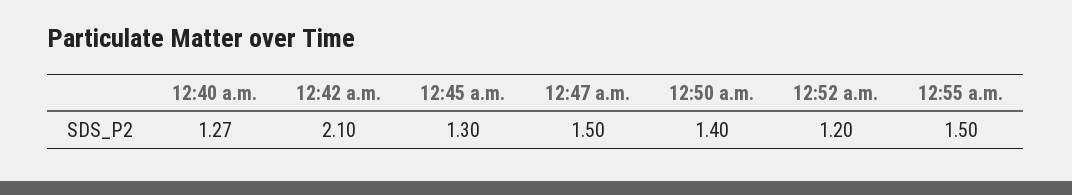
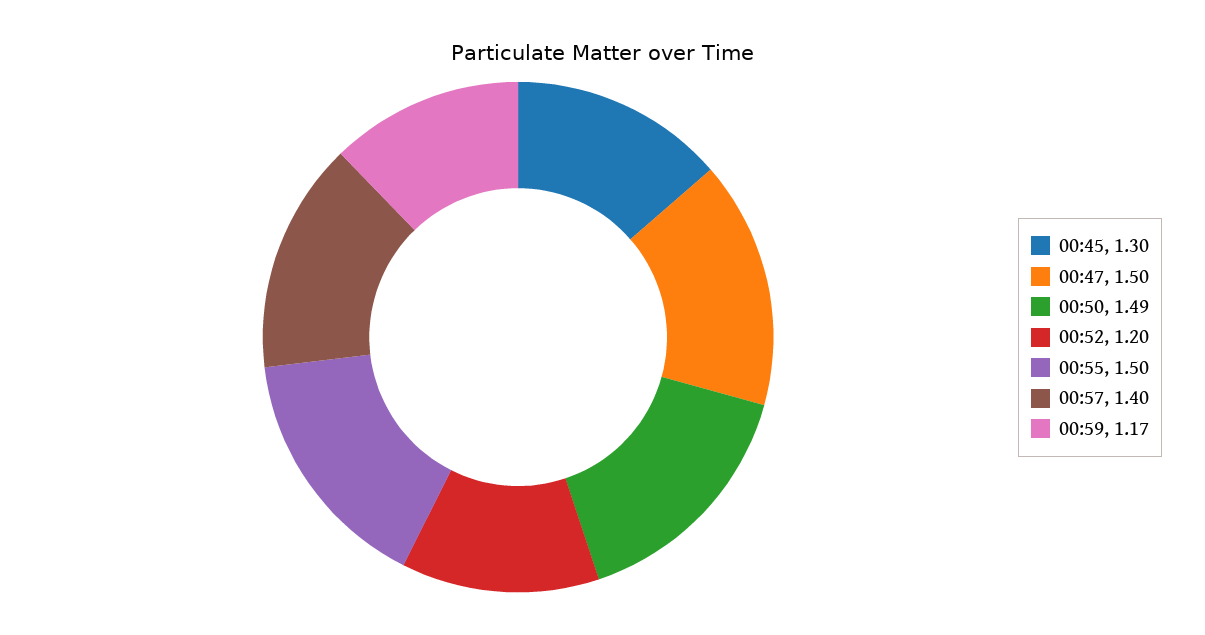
12:40 a.m.: 1.27 -> none
12:42 a.m.: 2.1 -> none
12:50 a.m.: 1.4 -> 1.49
00:57: none -> 1.4
00:59: none -> 1.17

